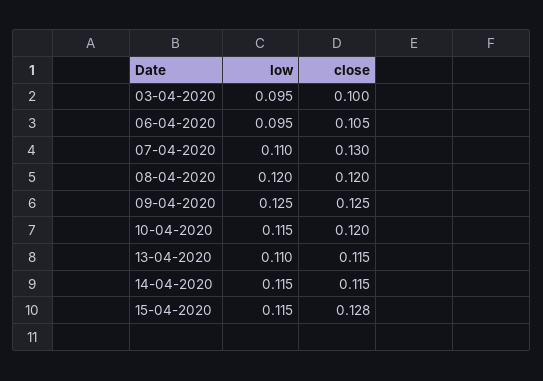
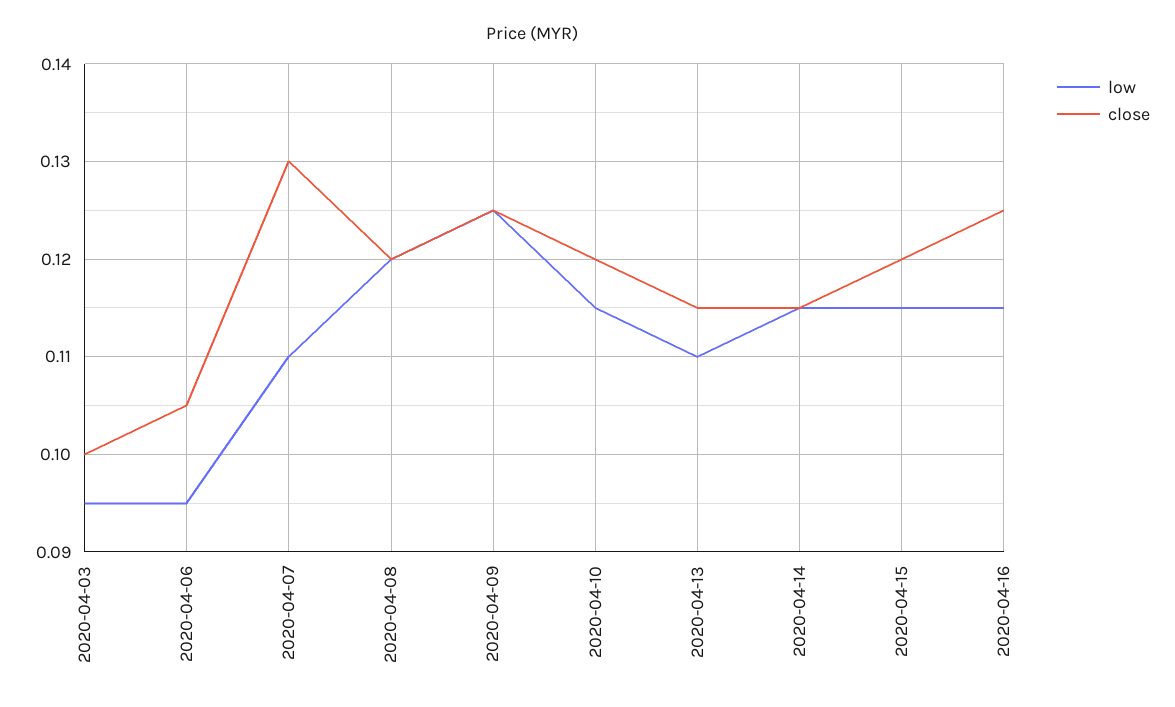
close, 15-04-2020: 0.128 -> 0.12
low, 2020-04-16: none -> 0.115
close, 2020-04-16: none -> 0.125

